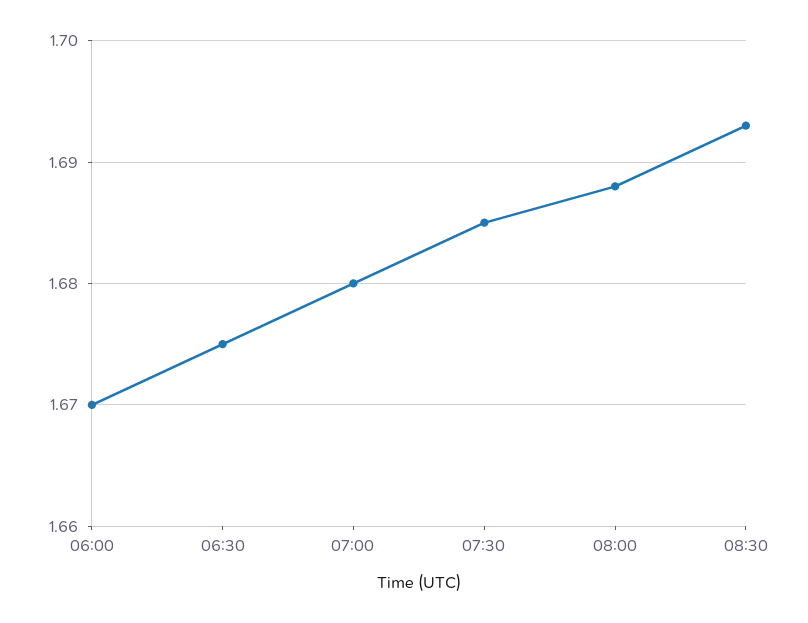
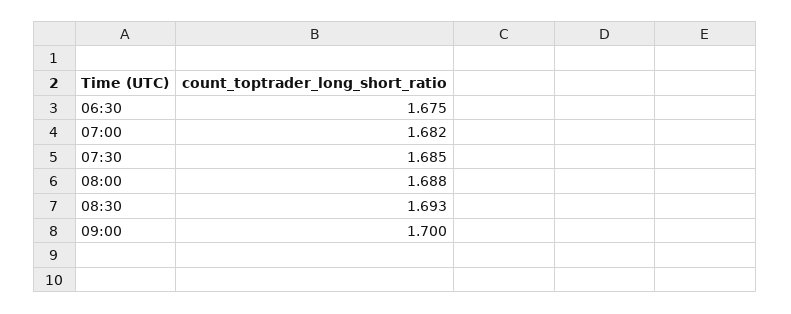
06:00: 1.67 -> none
07:00: 1.68 -> 1.682
09:00: none -> 1.7

